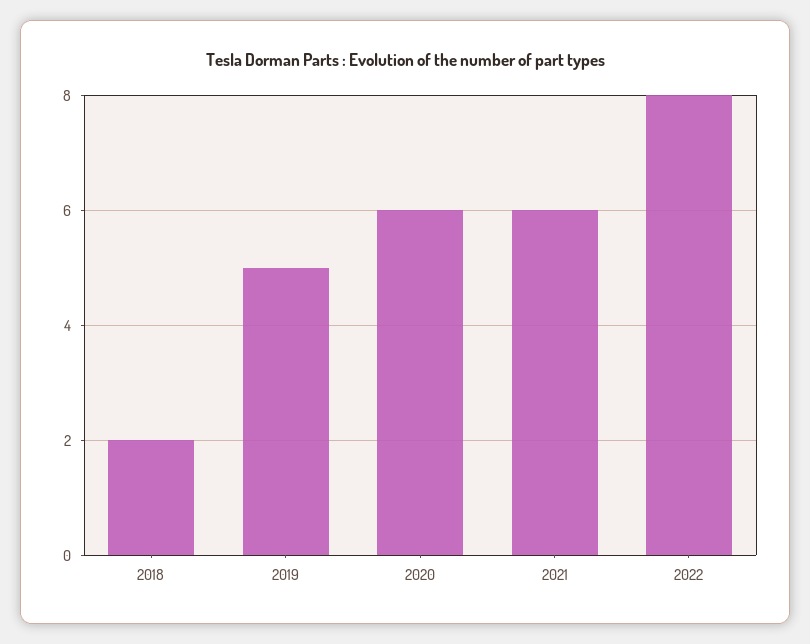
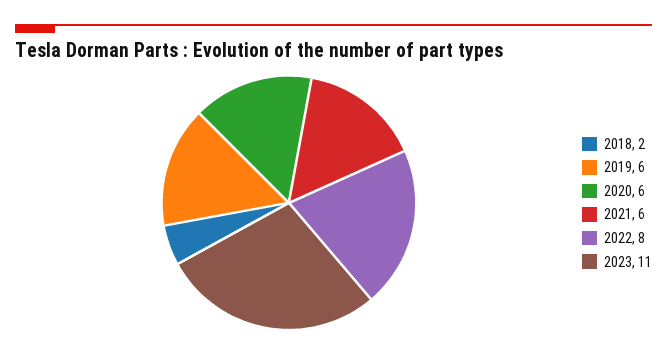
2019: 5 -> 6
2023: none -> 11

